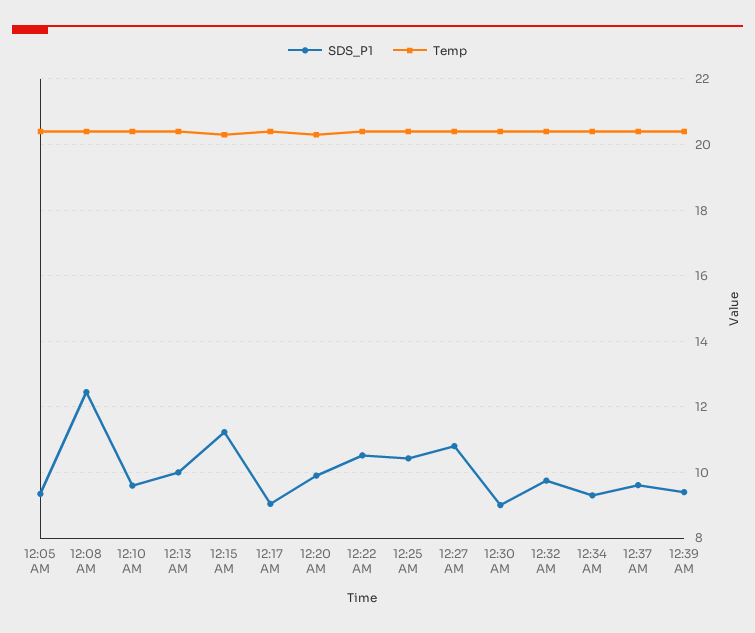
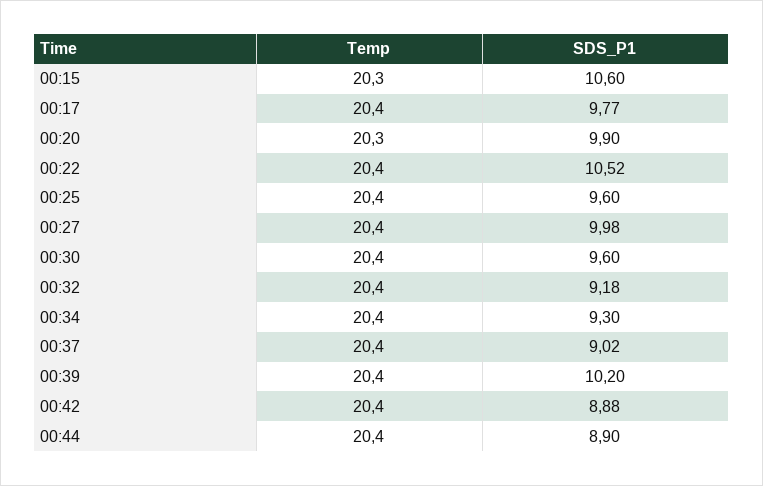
SDS_P1, 12:05 AM: 9.4 -> none
Temp, 12:05 AM: 20.4 -> none
SDS_P1, 12:08 AM: 12.4 -> none
Temp, 12:08 AM: 20.4 -> none
SDS_P1, 12:10 AM: 9.6 -> none
Temp, 12:10 AM: 20.4 -> none
SDS_P1, 12:13 AM: 10 -> none
Temp, 12:13 AM: 20.4 -> none
SDS_P1, 12:15 AM: 11.2 -> 10.6
SDS_P1, 12:17 AM: 9 -> 9.77
SDS_P1, 12:25 AM: 10.4 -> 9.6
SDS_P1, 12:27 AM: 10.8 -> 9.98
SDS_P1, 12:30 AM: 9 -> 9.6
SDS_P1, 12:32 AM: 9.8 -> 9.18
SDS_P1, 12:37 AM: 9.6 -> 9.02
SDS_P1, 12:39 AM: 9.4 -> 10.2
Temp, 00:42: none -> 20.4
SDS_P1, 00:42: none -> 8.88
Temp, 00:44: none -> 20.4
SDS_P1, 00:44: none -> 8.9

